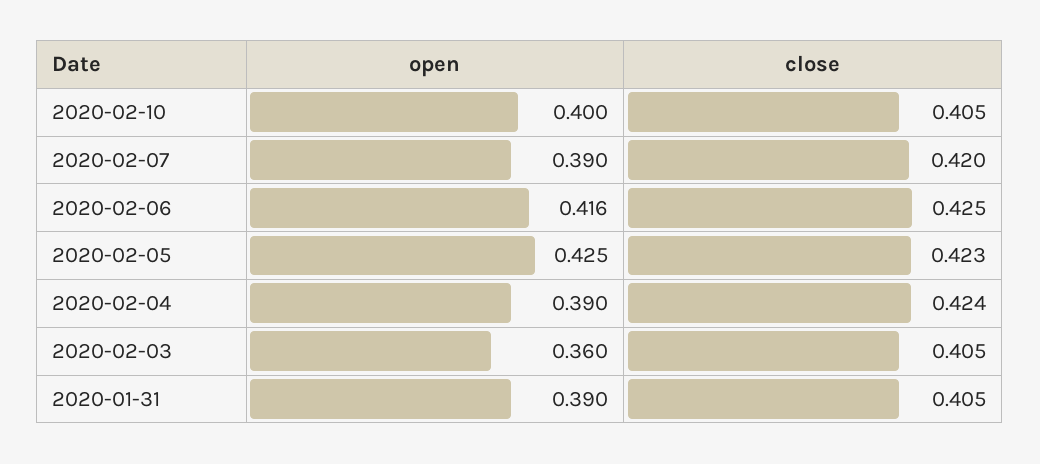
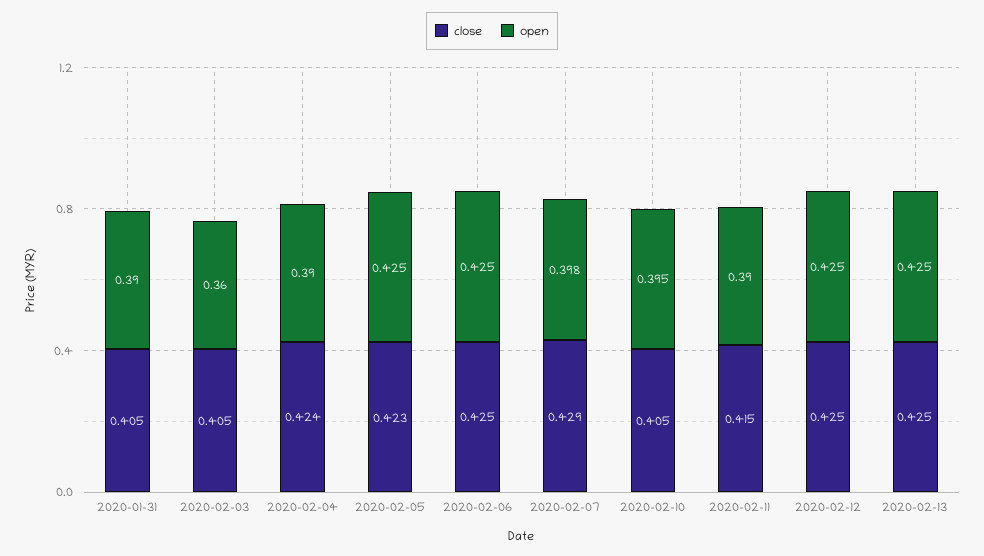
open, 2020-02-10: 0.4 -> 0.395
open, 2020-02-07: 0.39 -> 0.398
close, 2020-02-07: 0.42 -> 0.429
open, 2020-02-06: 0.416 -> 0.425
close, 2020-02-11: none -> 0.415
open, 2020-02-11: none -> 0.39
close, 2020-02-12: none -> 0.425
open, 2020-02-12: none -> 0.425
close, 2020-02-13: none -> 0.425
open, 2020-02-13: none -> 0.425

